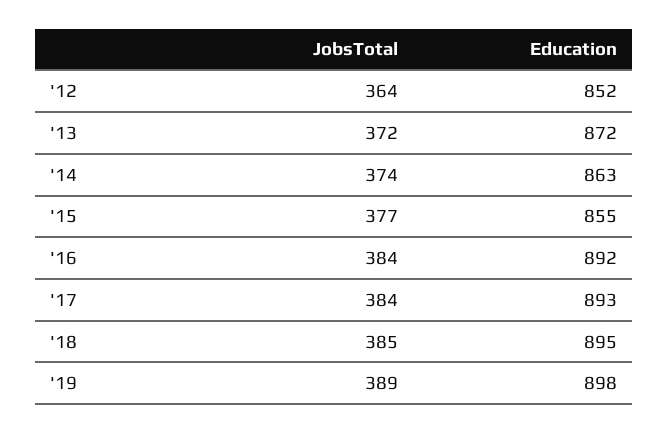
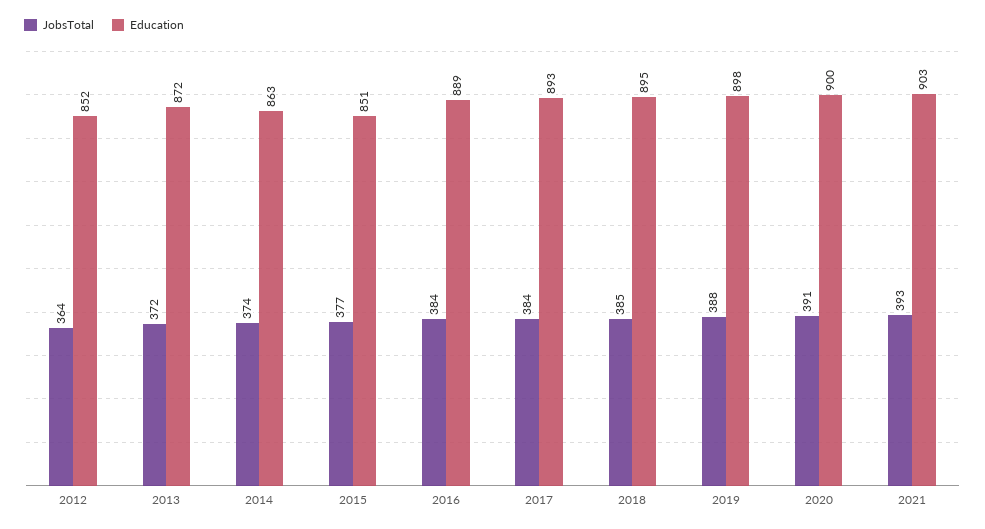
Education, '15: 855 -> 851
Education, '16: 892 -> 889
JobsTotal, '19: 389 -> 388
JobsTotal, 2020: none -> 391
Education, 2020: none -> 900
JobsTotal, 2021: none -> 393
Education, 2021: none -> 903

